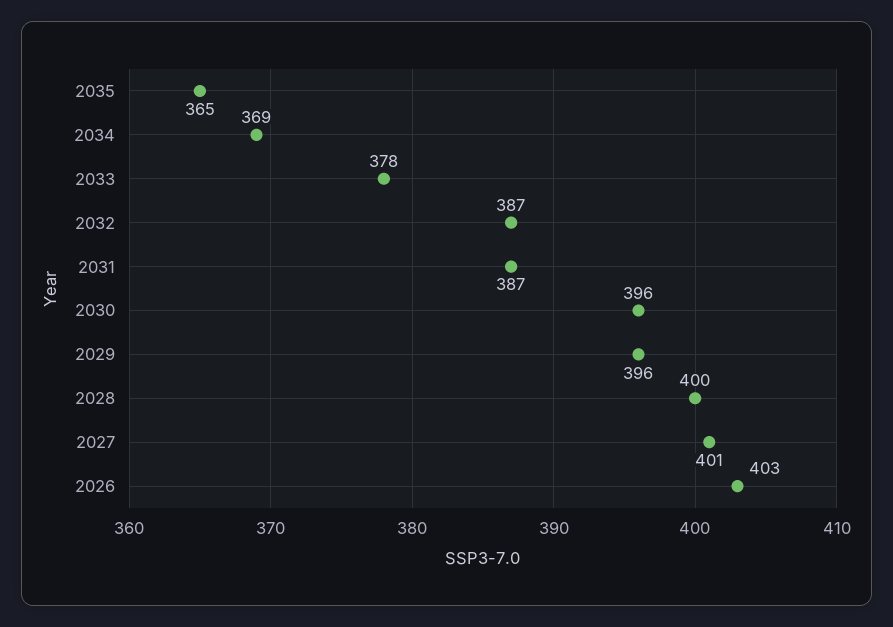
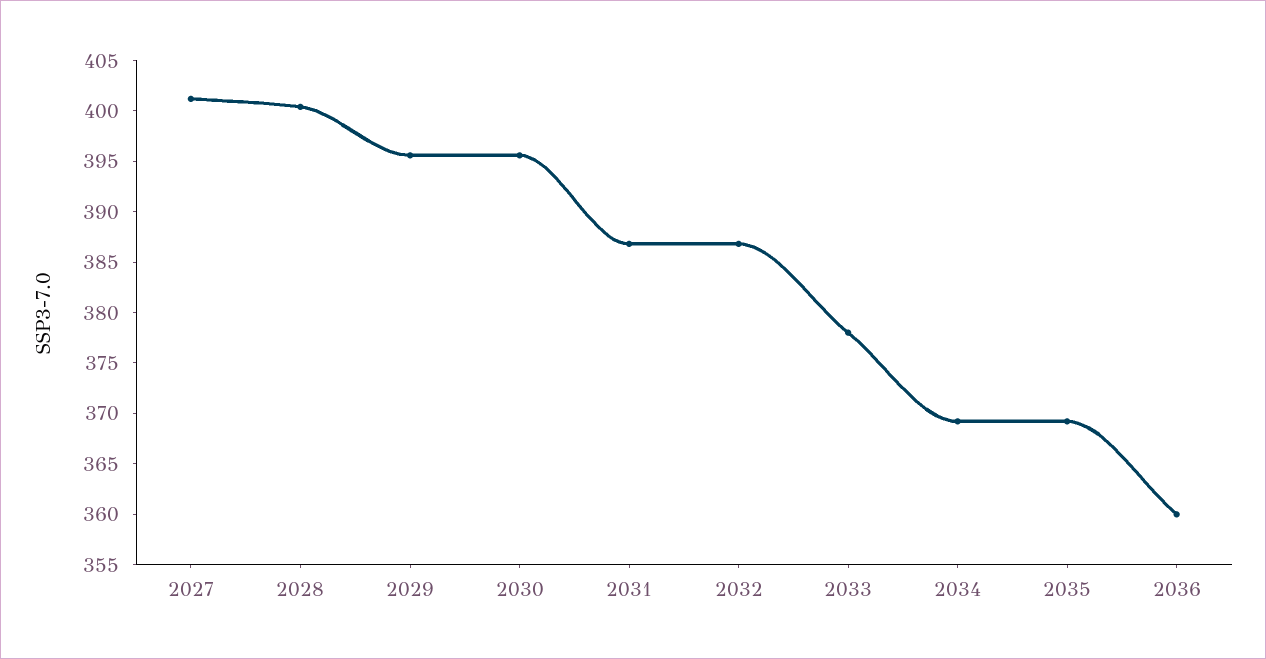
2035: 365 -> 369
2026: 403 -> none
2036: none -> 360

